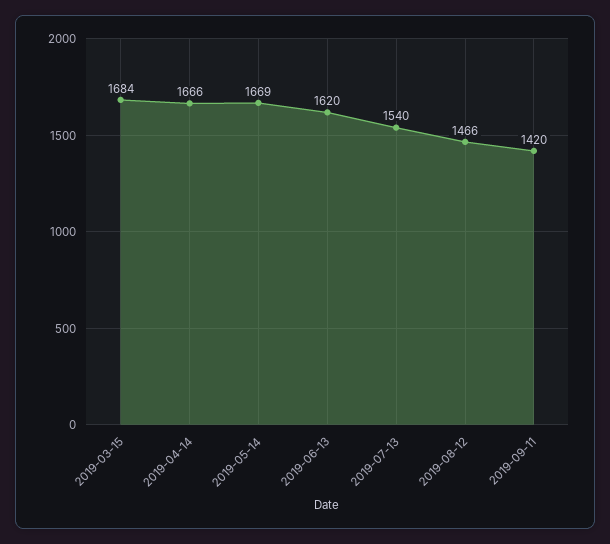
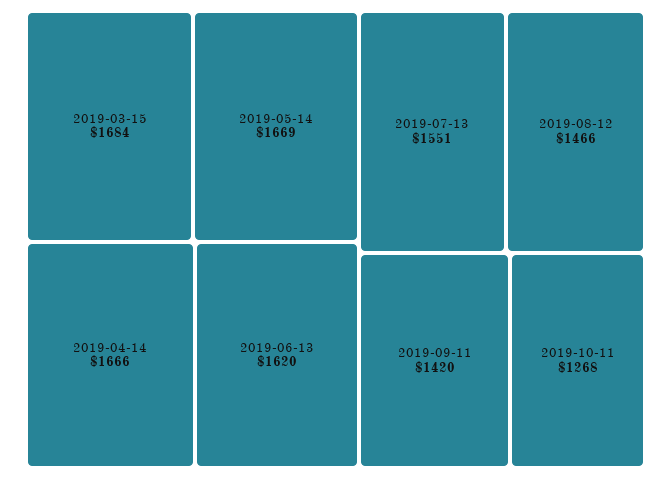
2019-07-13: 1540 -> 1551
2019-10-11: none -> 1268

